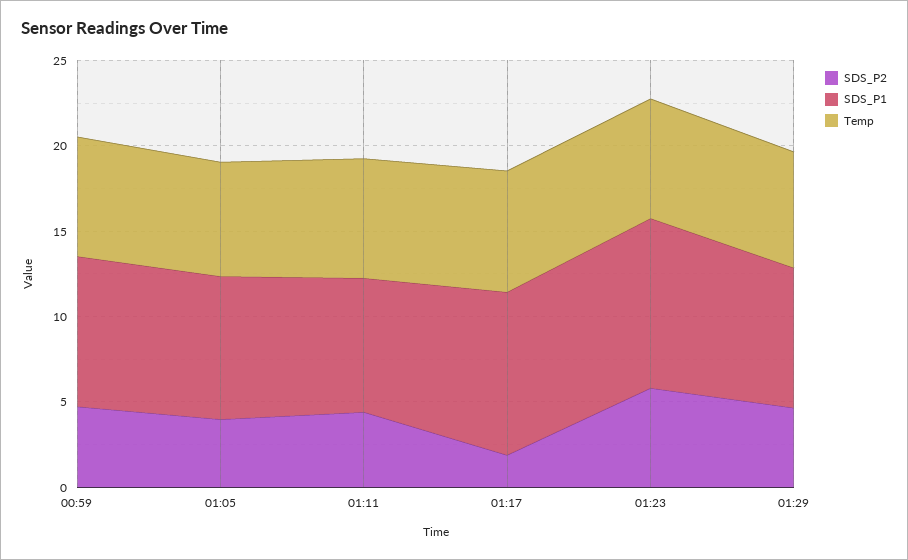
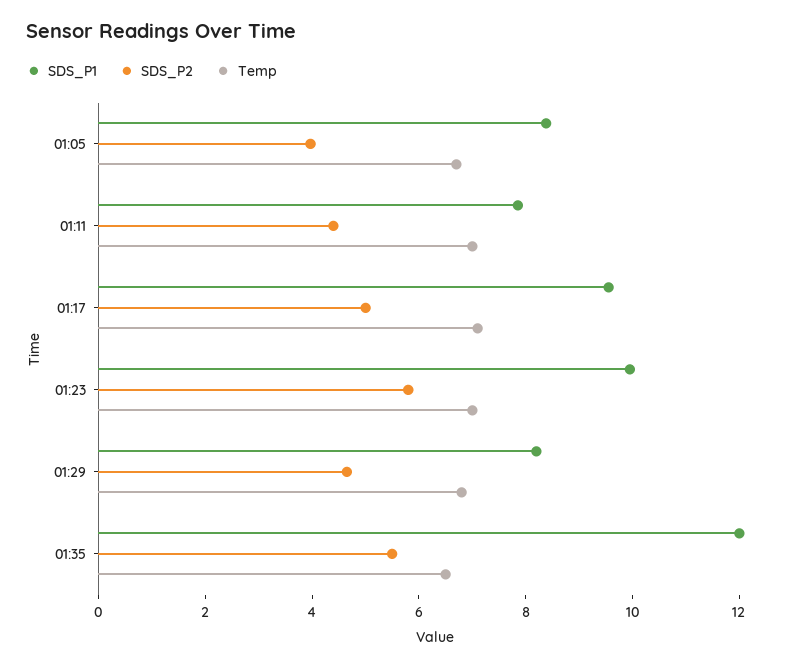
SDS_P2, 00:59: 5 -> none
SDS_P1, 00:59: 9 -> none
Temp, 00:59: 7 -> none
SDS_P2, 01:17: 2 -> 5
SDS_P1, 01:35: none -> 12
SDS_P2, 01:35: none -> 5.5
Temp, 01:35: none -> 6.5

